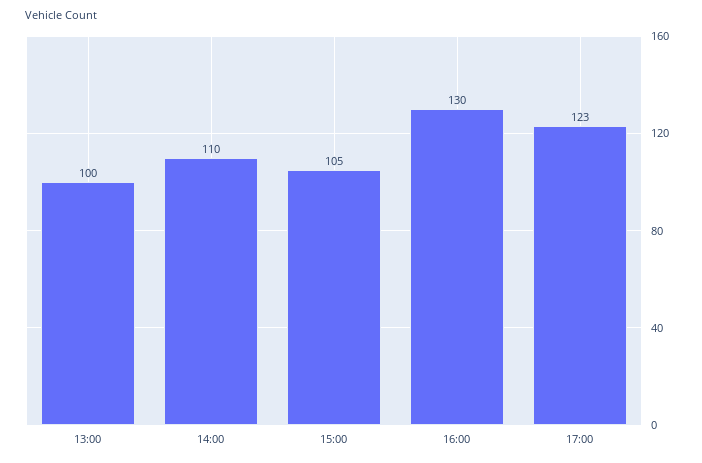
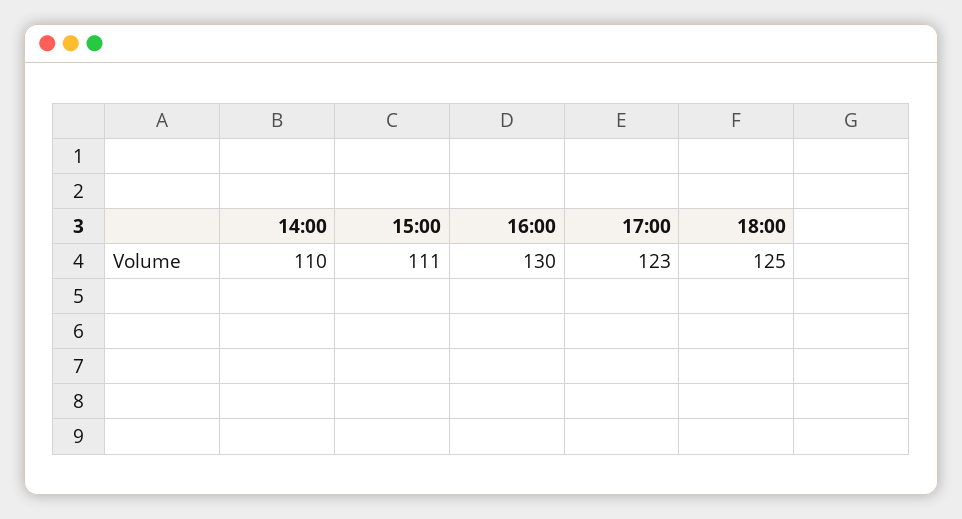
13:00: 100 -> none
15:00: 105 -> 111
18:00: none -> 125

